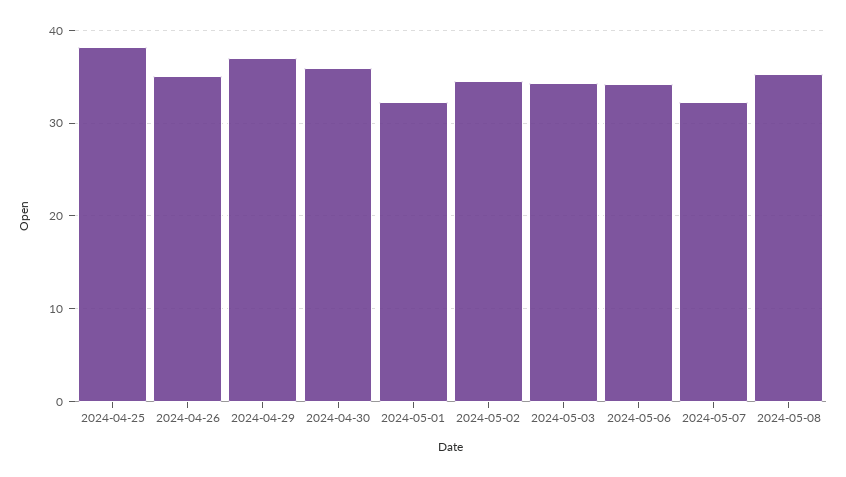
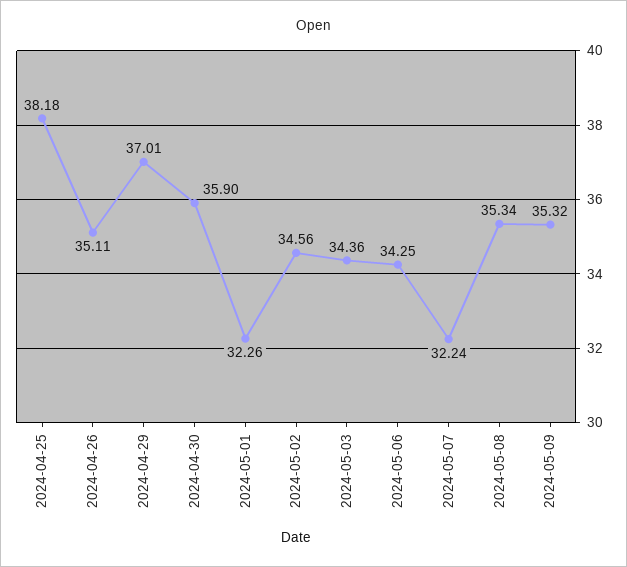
2024-05-09: none -> 35.32

